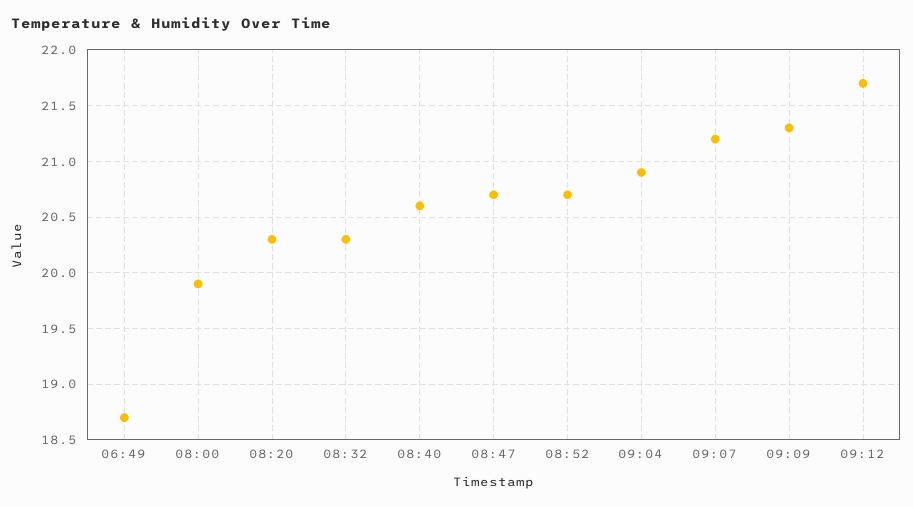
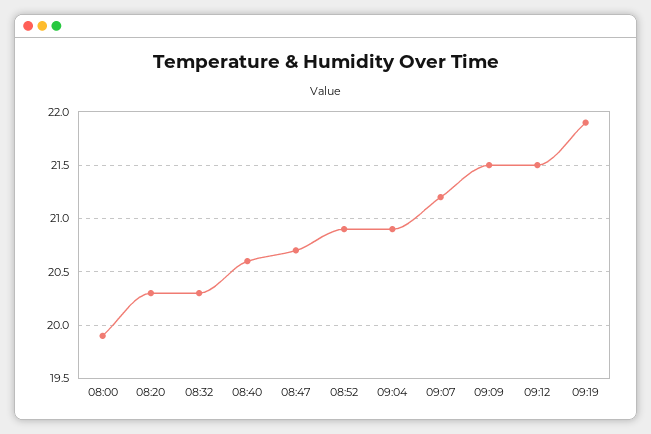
06:49: 18.7 -> none
08:52: 20.7 -> 20.9
09:09: 21.3 -> 21.5
09:12: 21.7 -> 21.5
09:19: none -> 21.9

